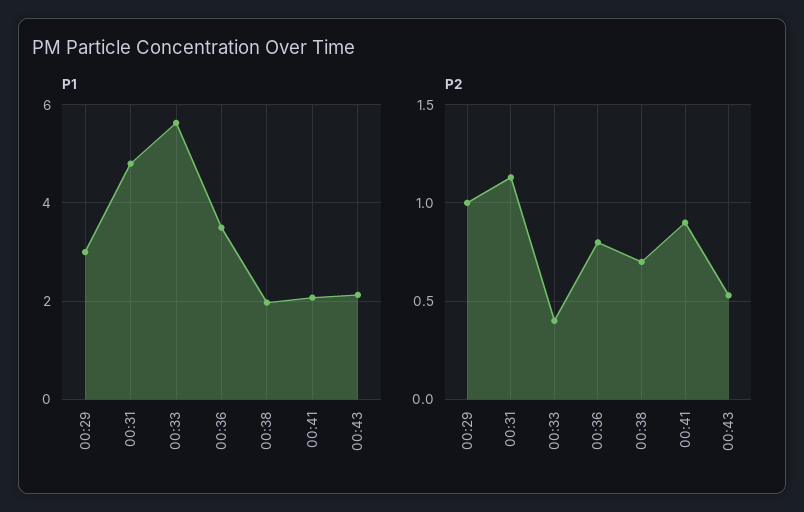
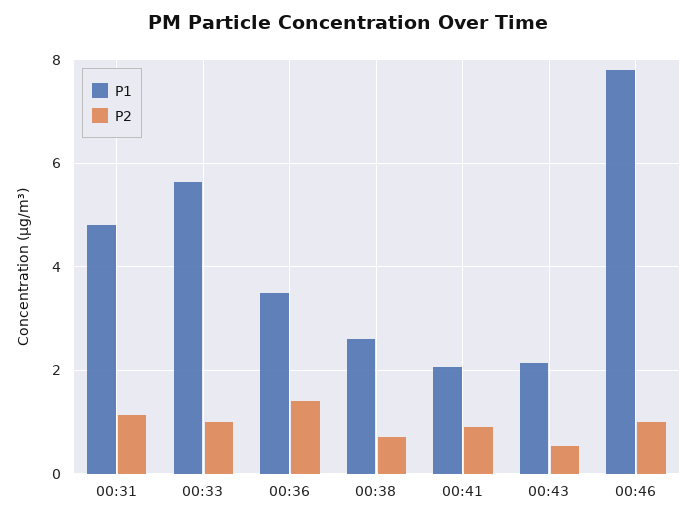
P1, 00:29: 3 -> none
P1, 00:38: 2 -> 2.6
P2, 00:29: 1 -> none
P2, 00:33: 0.4 -> 1
P2, 00:36: 0.8 -> 1.4
P1, 00:46: none -> 7.8
P2, 00:46: none -> 1

